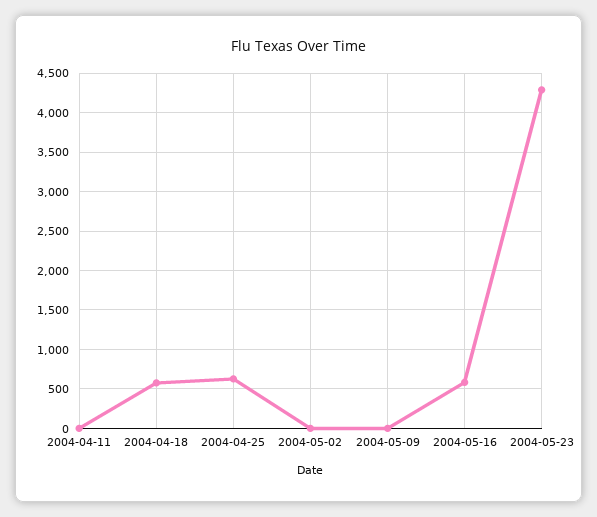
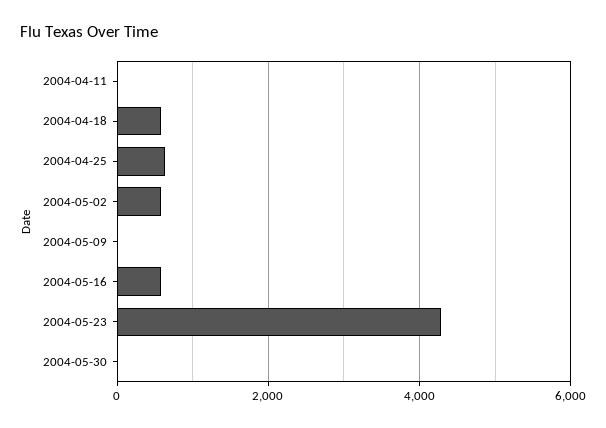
2004-05-02: 0 -> 600
2004-05-30: none -> 0

